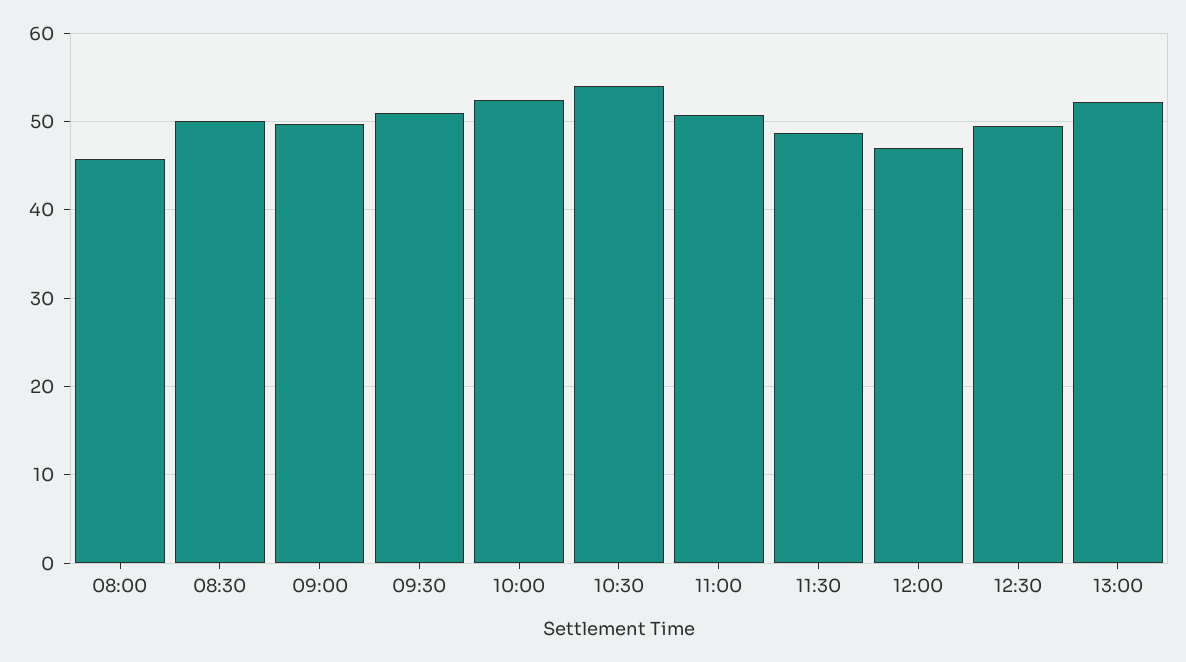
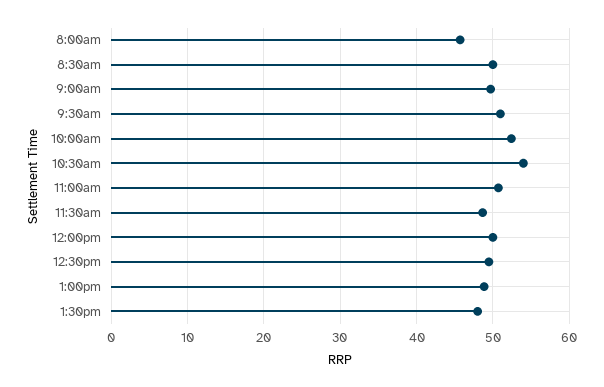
12:00: 47 -> 50
13:00: 52 -> 49
1:30pm: none -> 48

